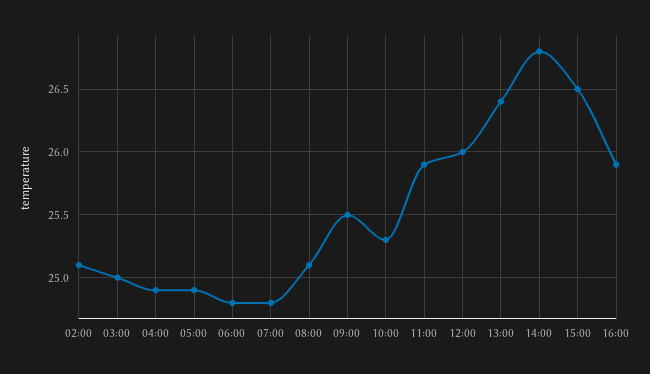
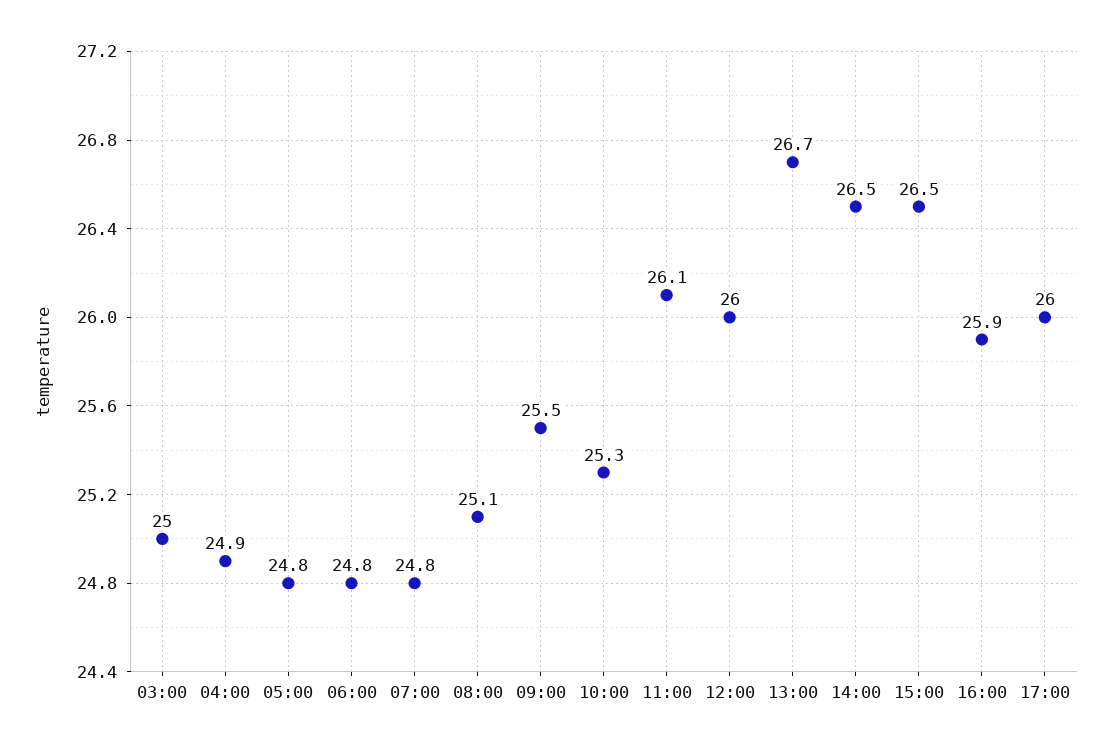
02:00: 25.1 -> none
05:00: 24.9 -> 24.8
11:00: 25.9 -> 26.1
13:00: 26.4 -> 26.7
14:00: 26.8 -> 26.5
17:00: none -> 26

